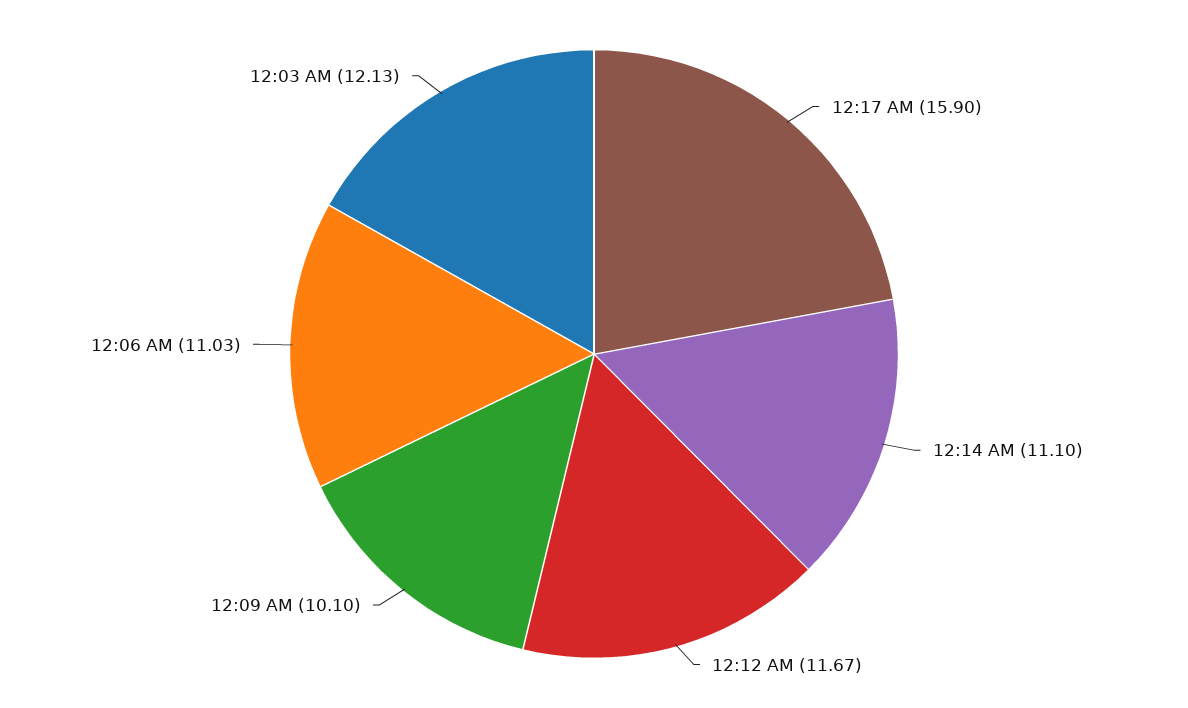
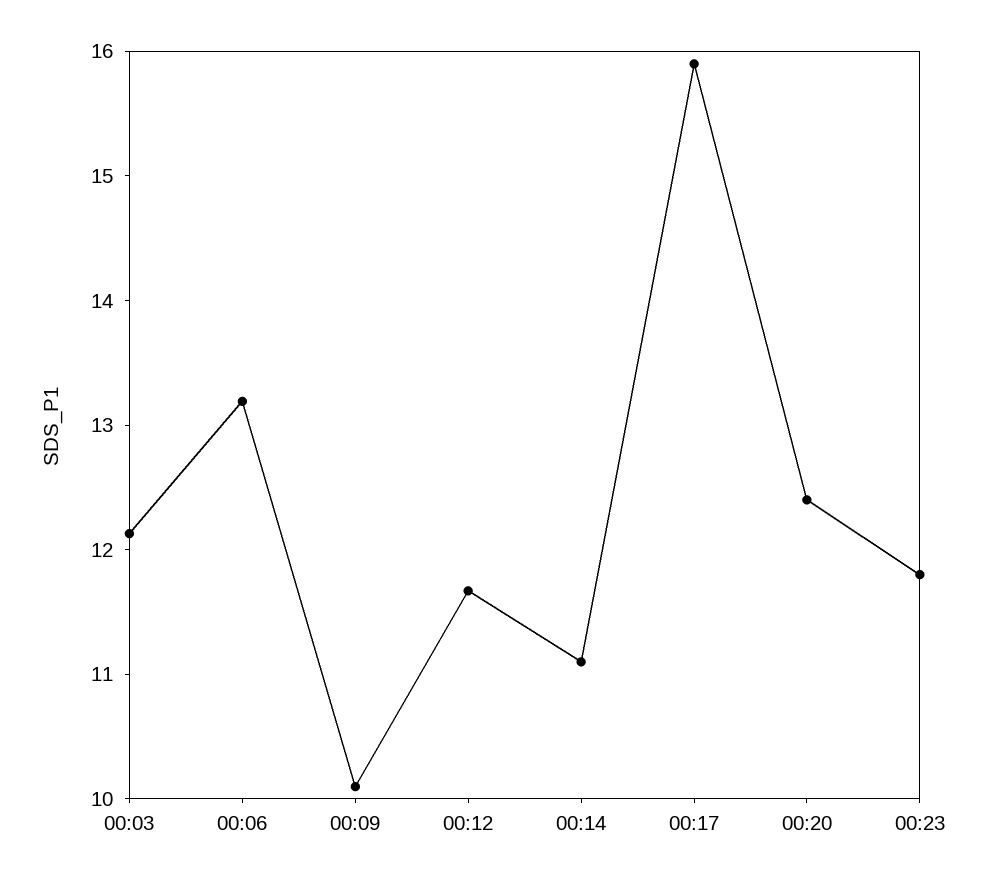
12:06 AM: 11.03 -> 13.2
00:20: none -> 12.4
00:23: none -> 11.8

